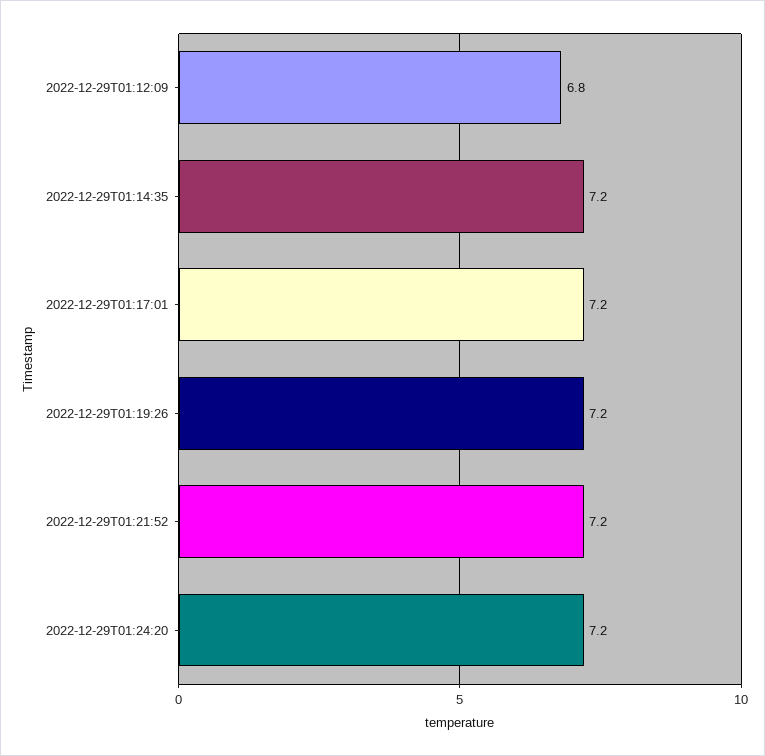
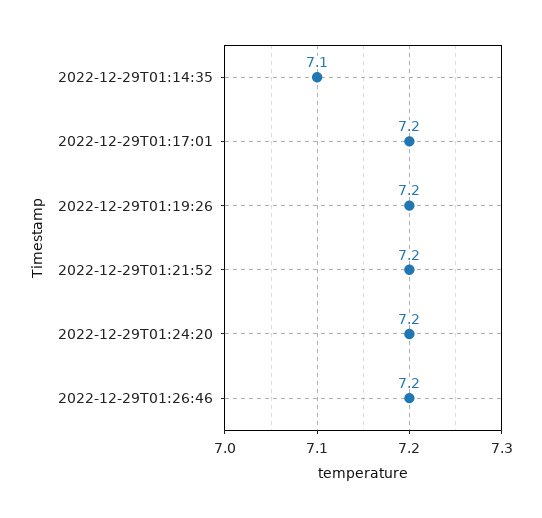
2022-12-29T01:12:09: 6.8 -> none
2022-12-29T01:14:35: 7.2 -> 7.1
2022-12-29T01:26:46: none -> 7.2

